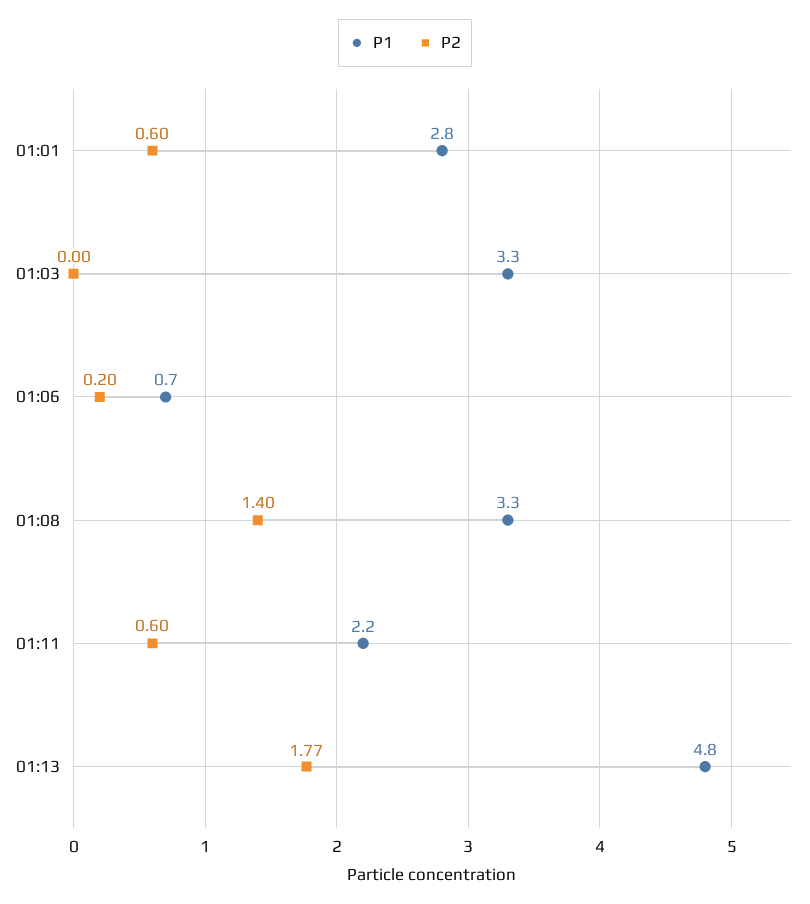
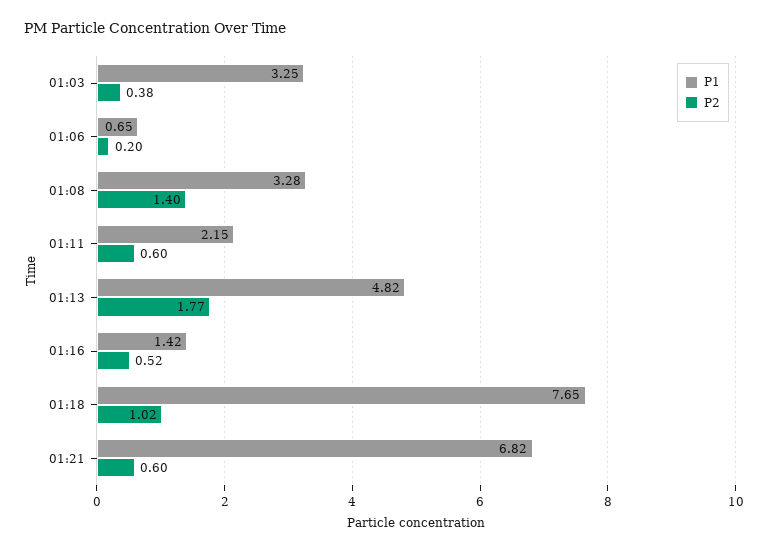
P1, 01:01: 2.8 -> none
P2, 01:01: 0.6 -> none
P2, 01:03: 0 -> 0.38
P1, 01:16: none -> 1.42
P2, 01:16: none -> 0.52
P1, 01:18: none -> 7.65
P2, 01:18: none -> 1.02
P1, 01:21: none -> 6.82
P2, 01:21: none -> 0.6

